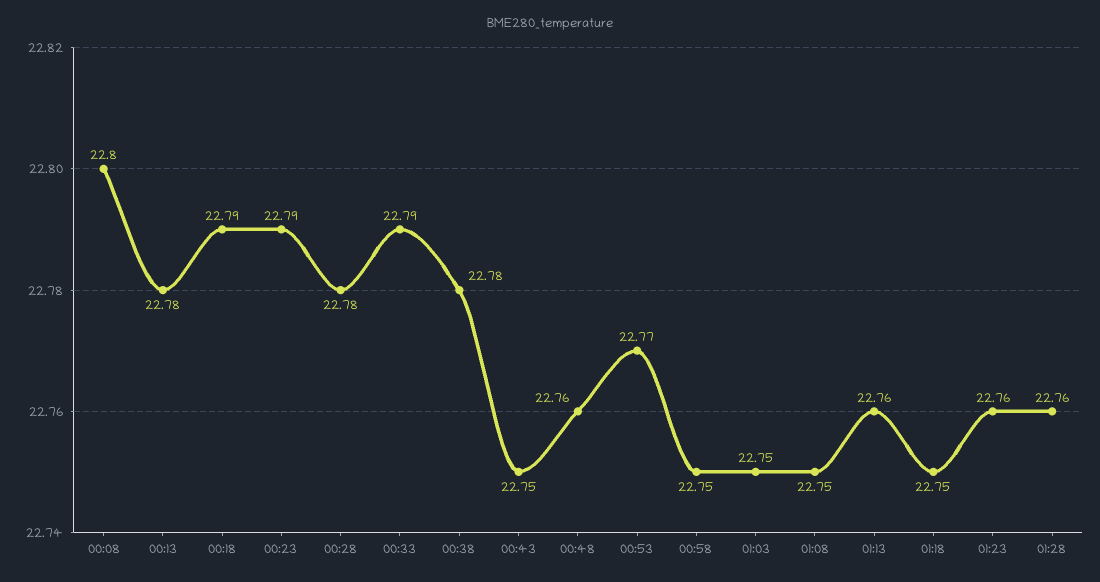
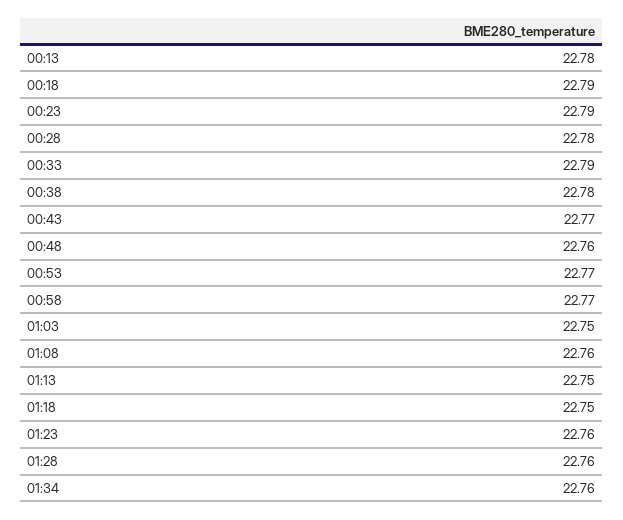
00:08: 22.8 -> none
00:43: 22.75 -> 22.77
00:58: 22.75 -> 22.77
01:08: 22.75 -> 22.76
01:13: 22.76 -> 22.75
01:34: none -> 22.76

